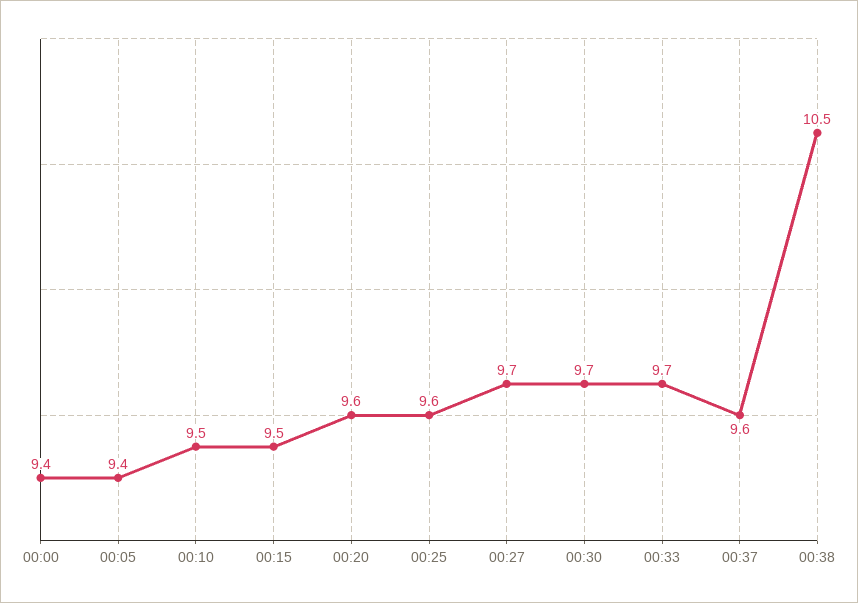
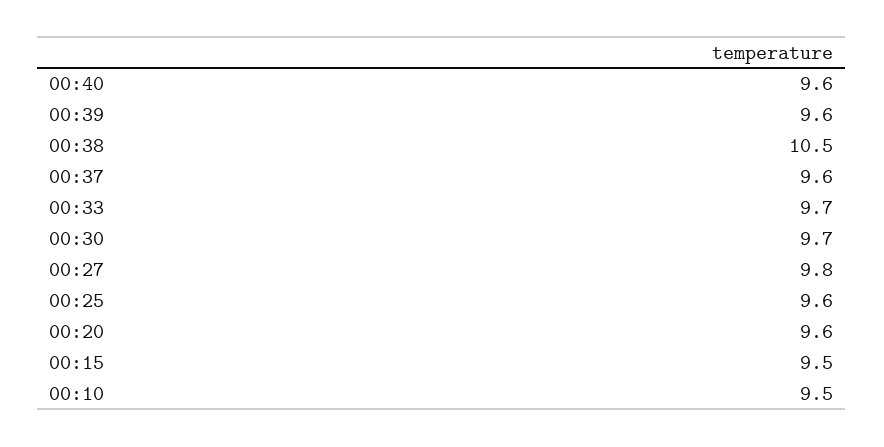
00:00: 9.4 -> none
00:05: 9.4 -> none
00:27: 9.7 -> 9.8
00:40: none -> 9.6
00:39: none -> 9.6

